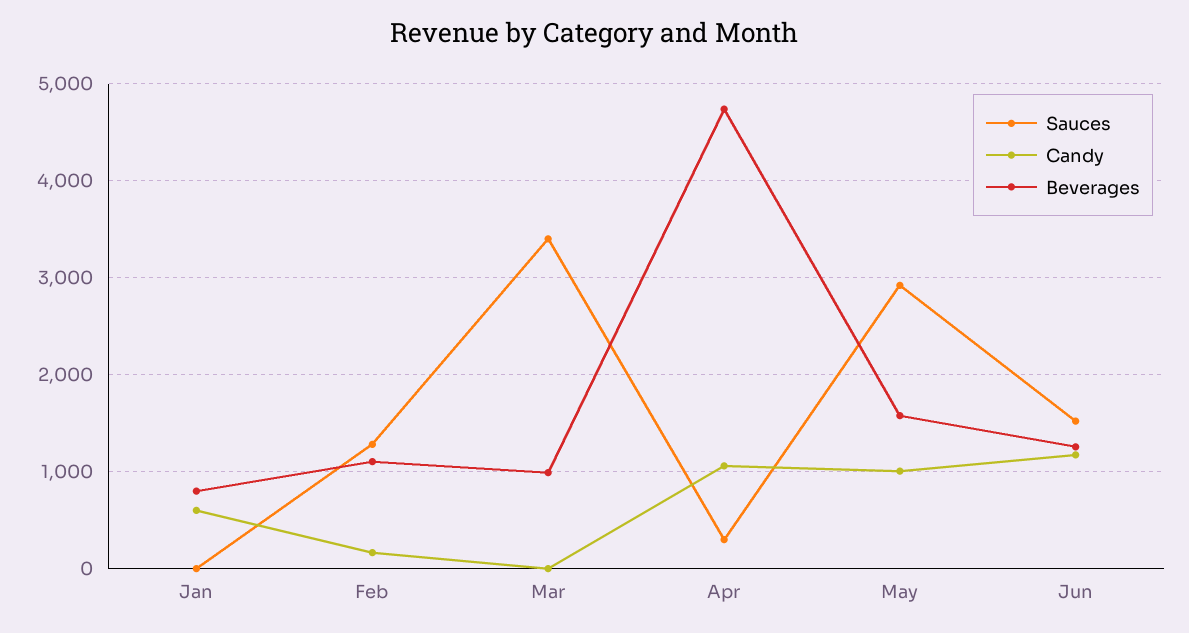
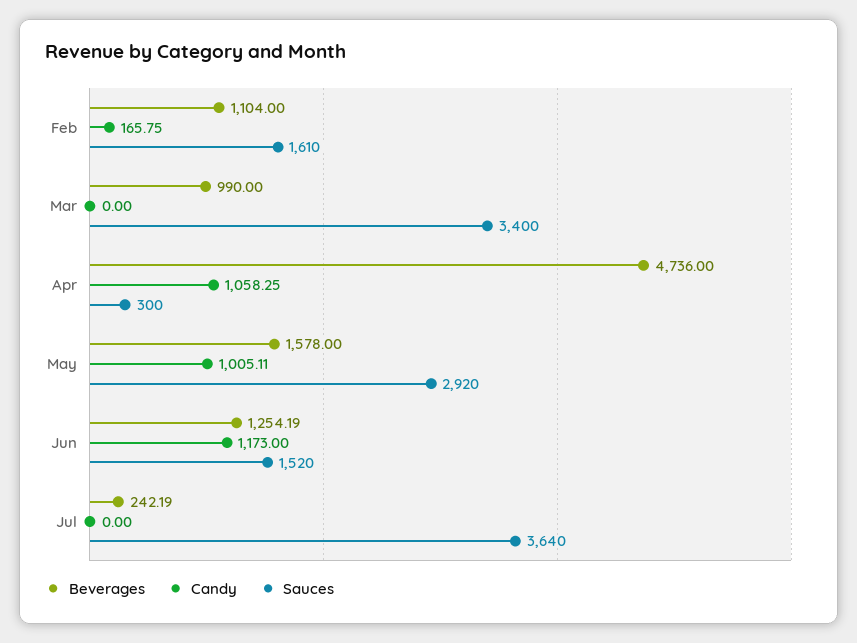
Sauces, Jan: 0 -> none
Candy, Jan: 600 -> none
Beverages, Jan: 800 -> none
Sauces, Feb: 1300 -> 1610
Beverages, Jul: none -> 242.19
Candy, Jul: none -> 0
Sauces, Jul: none -> 3640

